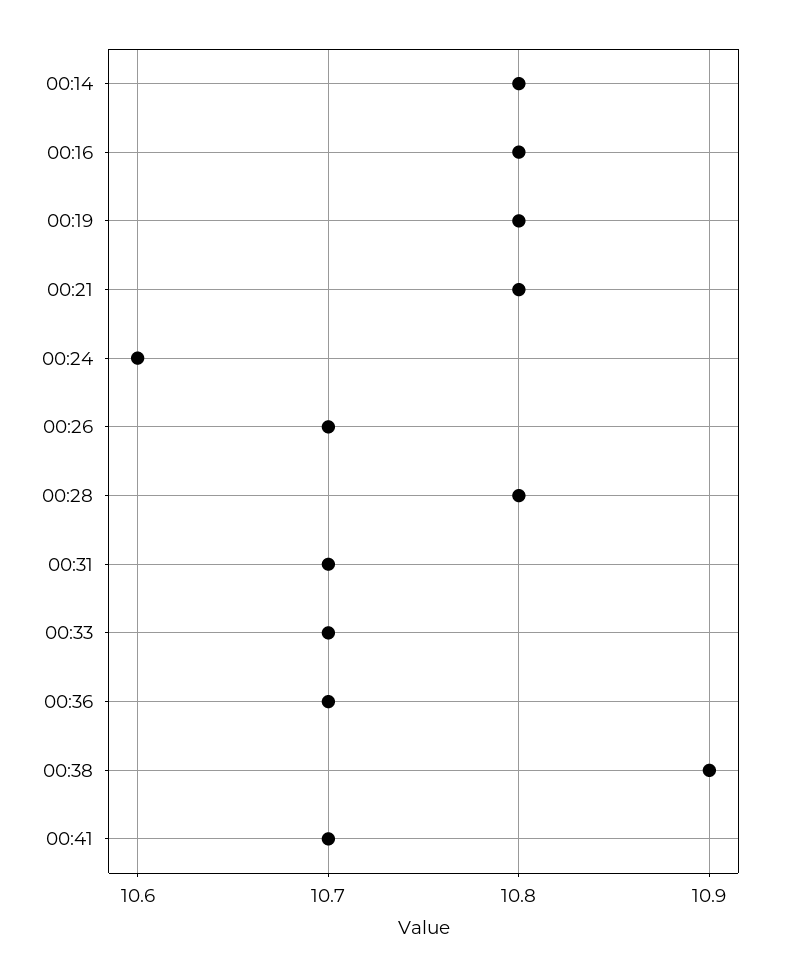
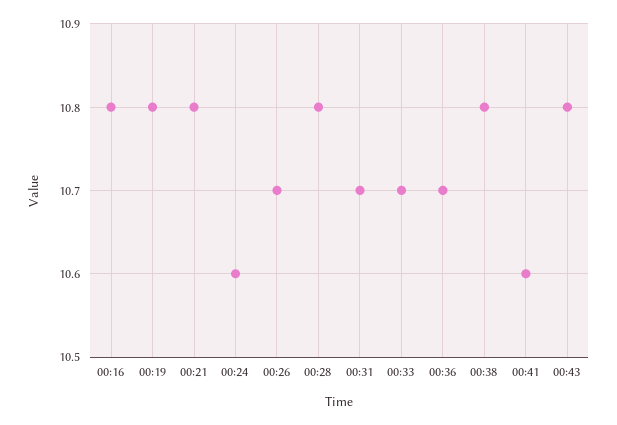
00:14: 10.8 -> none
00:38: 10.9 -> 10.8
00:41: 10.7 -> 10.6
00:43: none -> 10.8

